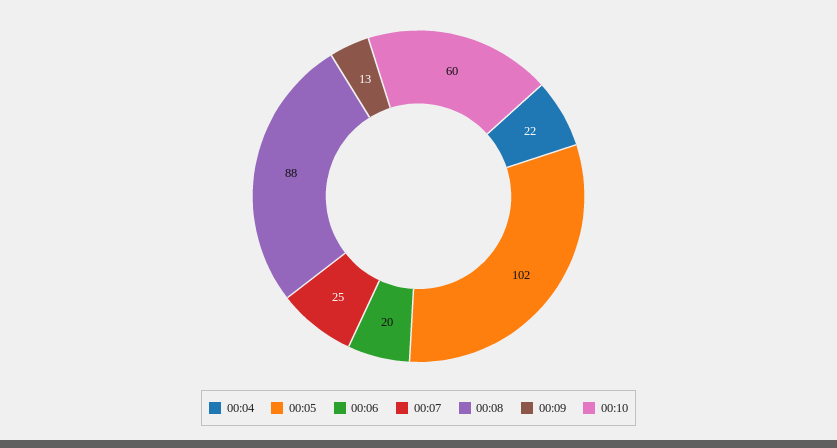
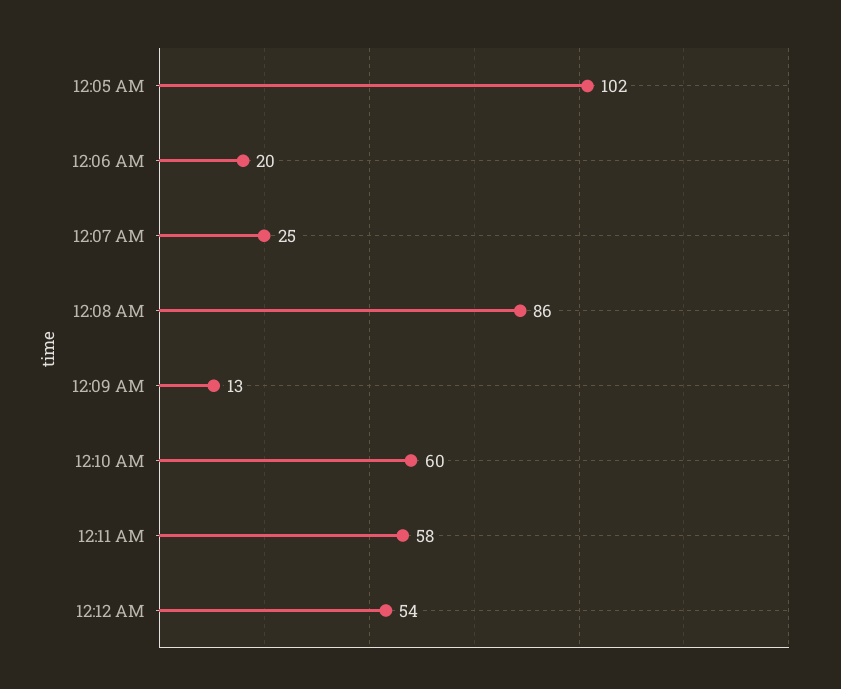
00:04: 22 -> none
00:08: 88 -> 86
12:11 AM: none -> 58
12:12 AM: none -> 54

